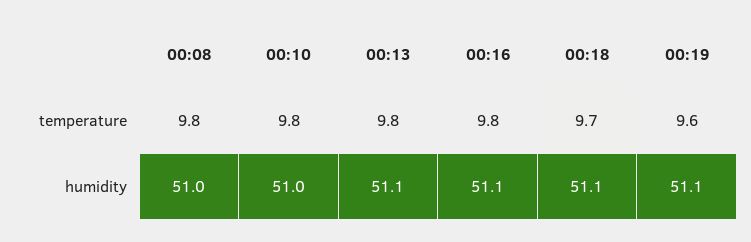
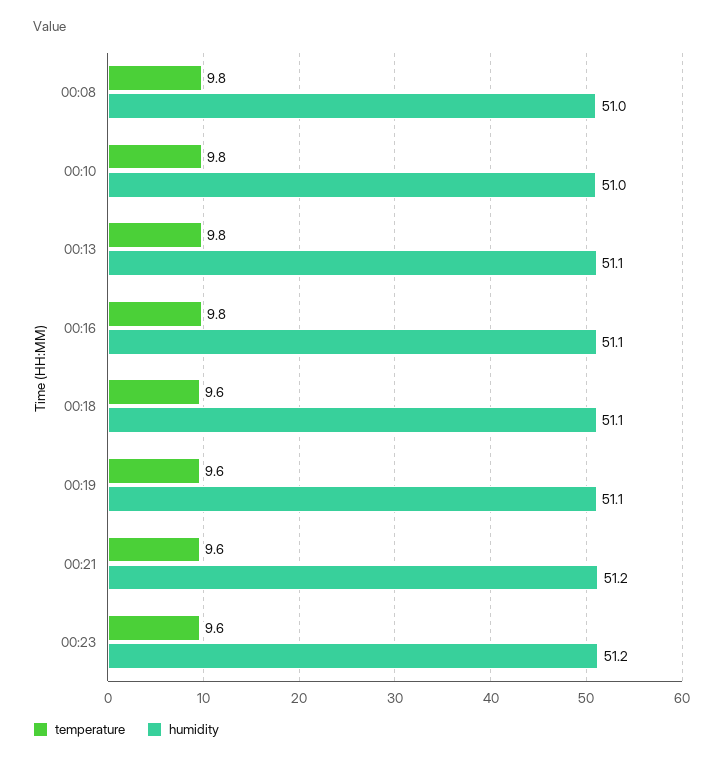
temperature, 00:18: 9.7 -> 9.6
temperature, 00:21: none -> 9.6
humidity, 00:21: none -> 51.2
temperature, 00:23: none -> 9.6
humidity, 00:23: none -> 51.2

